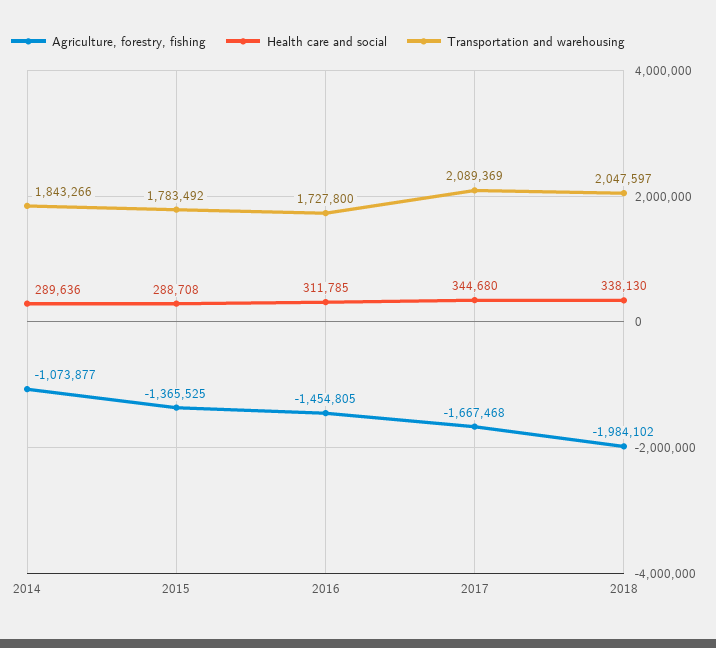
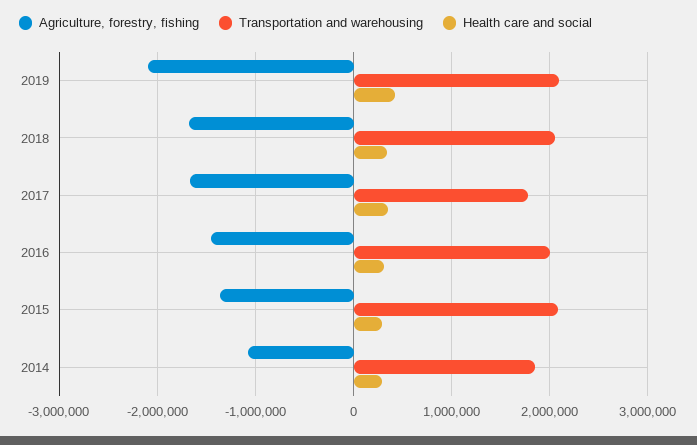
Transportation and warehousing, 2015: 1783492 -> 2100000
Transportation and warehousing, 2016: 1727800 -> 2000000
Transportation and warehousing, 2017: 2089369 -> 1800000
Agriculture, forestry, fishing, 2018: -1984102 -> -1700000
Agriculture, forestry, fishing, 2019: none -> -2100000
Transportation and warehousing, 2019: none -> 2100000
Health care and social, 2019: none -> 400000

